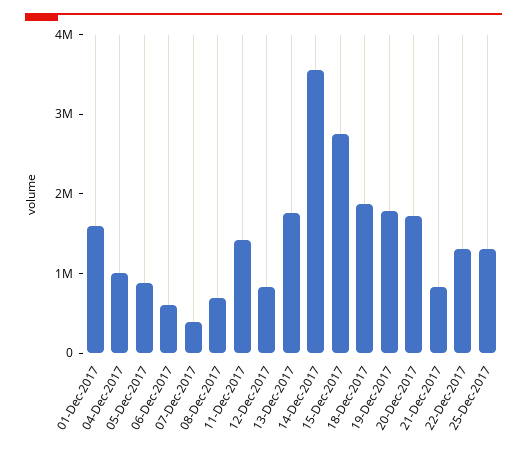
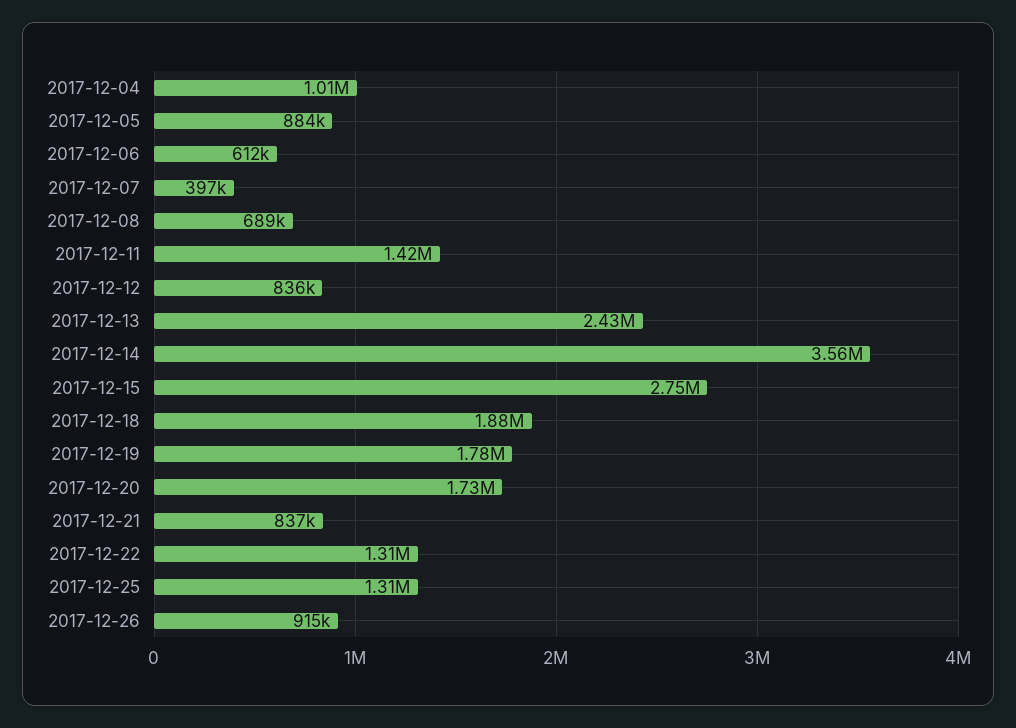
01-Dec-2017: 1600000 -> none
13-Dec-2017: 1800000 -> 2430000
2017-12-26: none -> 915000

